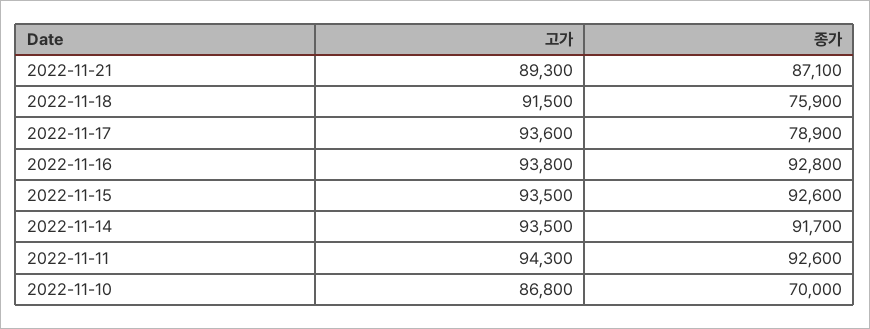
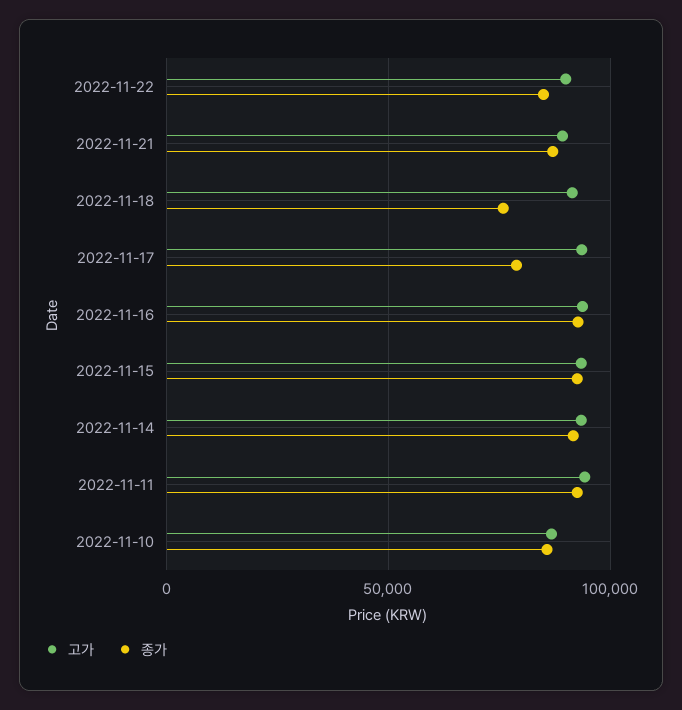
종가, 2022-11-10: 70000 -> 85000
고가, 2022-11-22: none -> 90000
종가, 2022-11-22: none -> 85000

